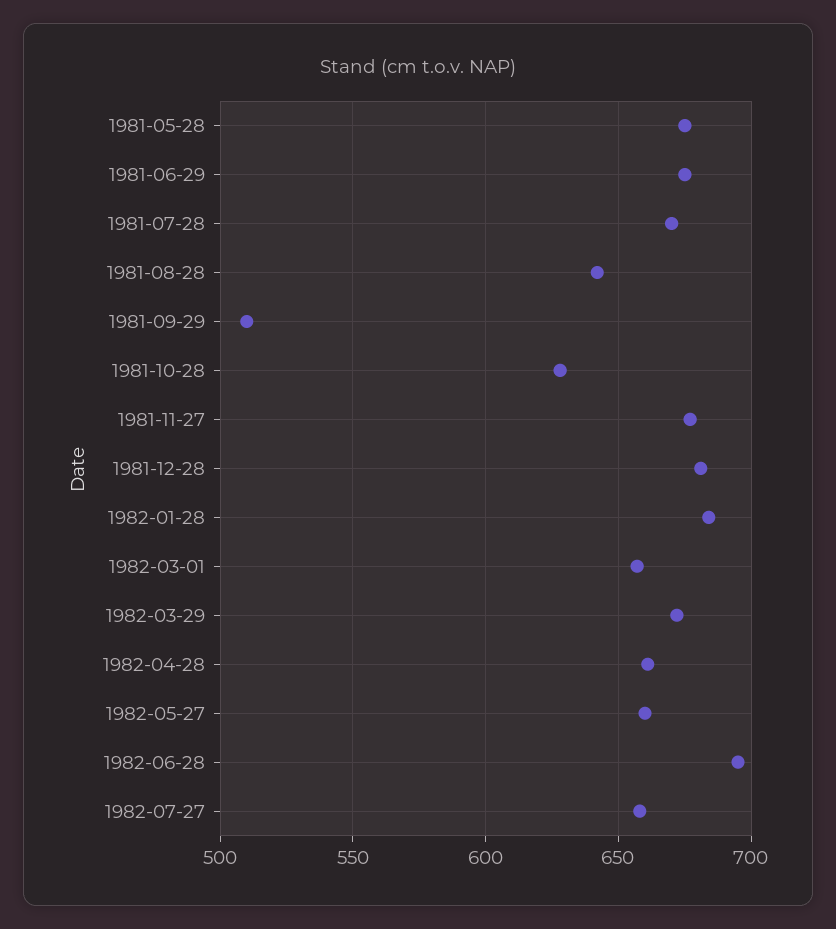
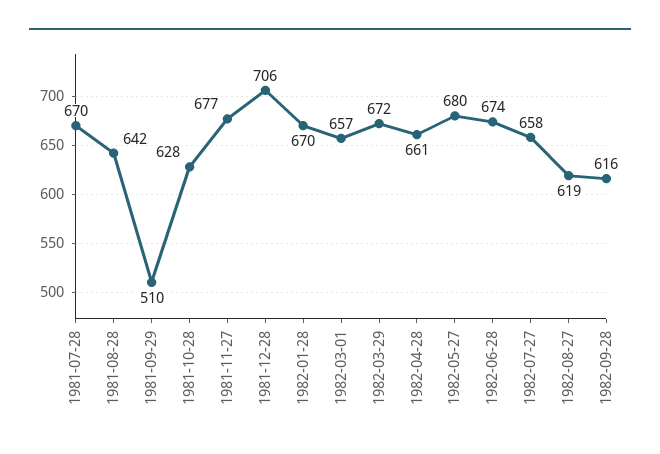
1981-05-28: 675 -> none
1981-06-29: 675 -> none
1981-12-28: 680 -> 706
1982-01-28: 685 -> 670
1982-05-27: 660 -> 680
1982-06-28: 695 -> 674
1982-08-27: none -> 619
1982-09-28: none -> 616

